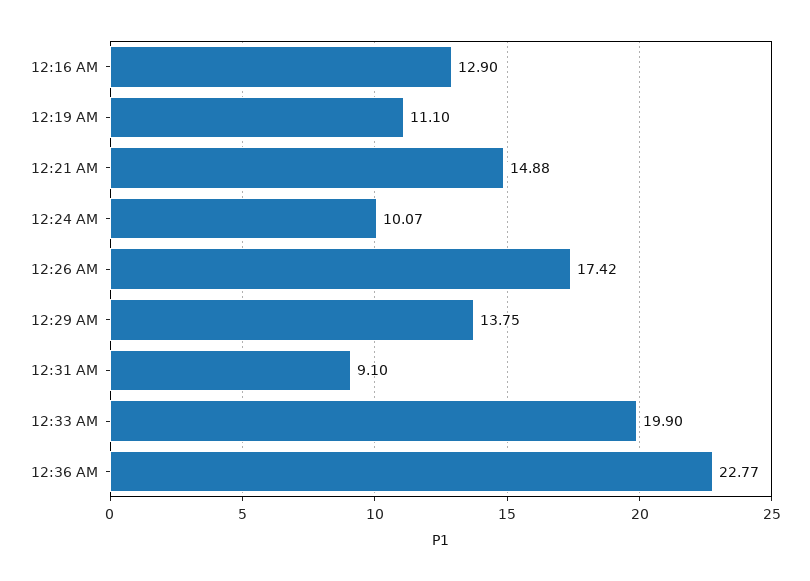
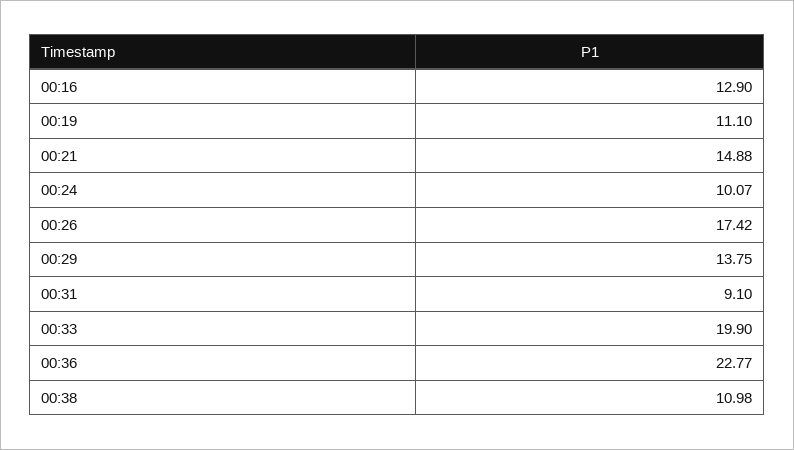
00:38: none -> 10.98

